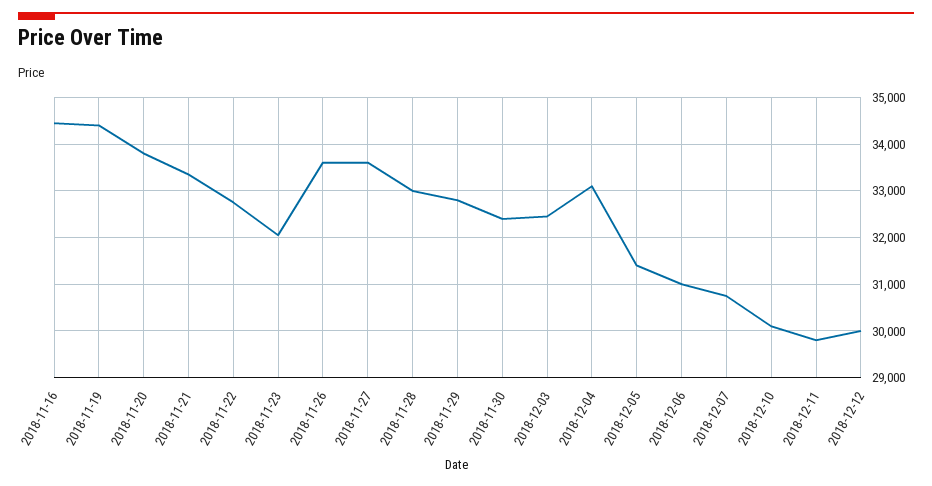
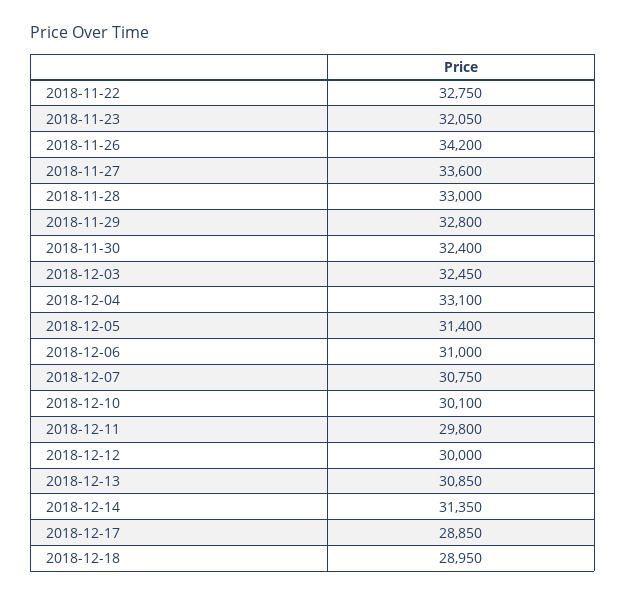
2018-11-16: 34400 -> none
2018-11-19: 34400 -> none
2018-11-20: 33800 -> none
2018-11-21: 33400 -> none
2018-11-26: 33600 -> 34200
2018-12-13: none -> 30850
2018-12-14: none -> 31350
2018-12-17: none -> 28850
2018-12-18: none -> 28950

